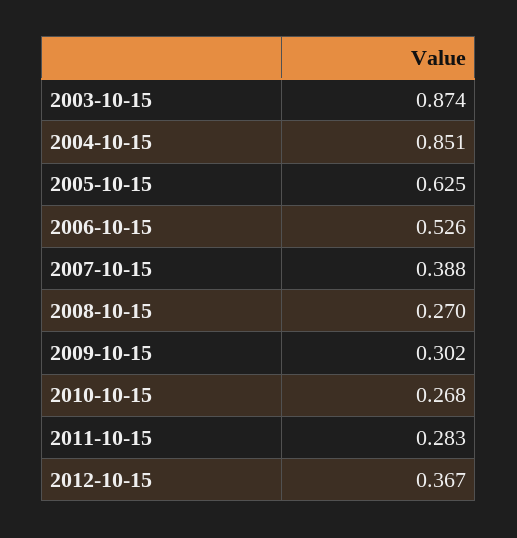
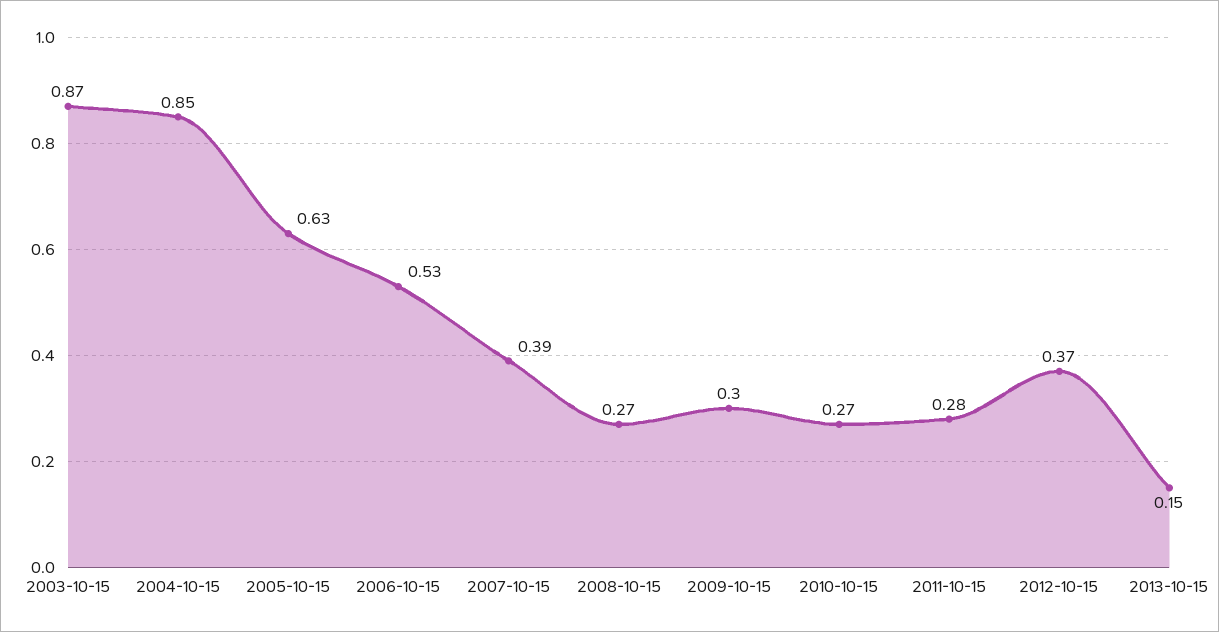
2013-10-15: none -> 0.15

